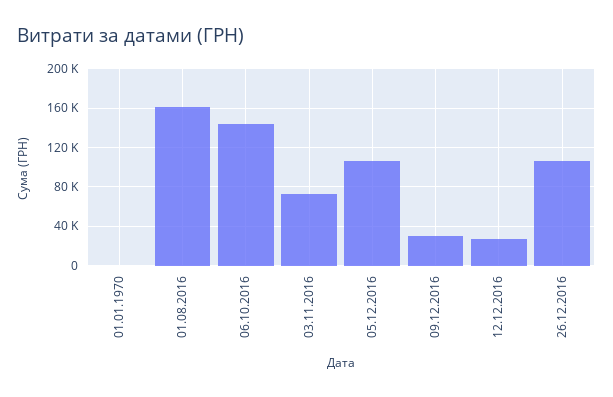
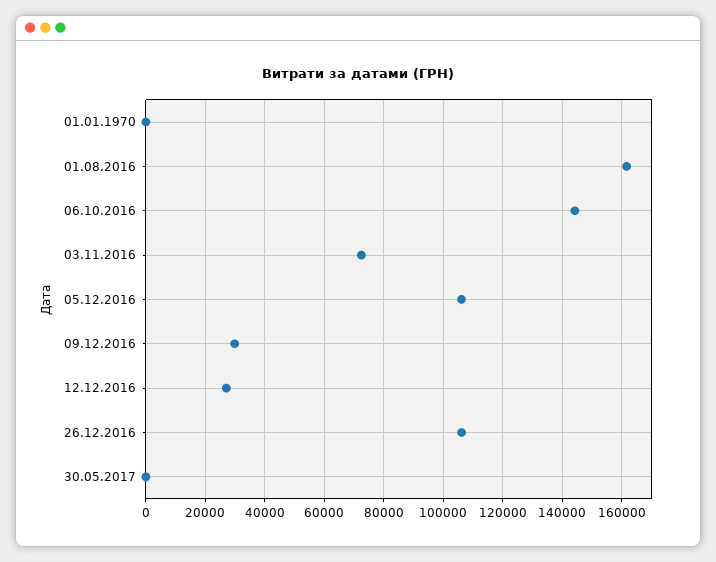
30.05.2017: none -> 0

